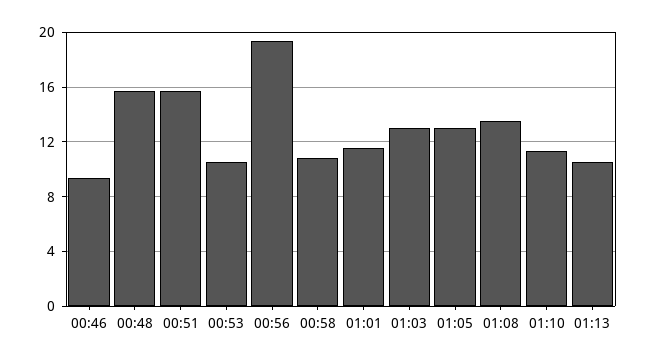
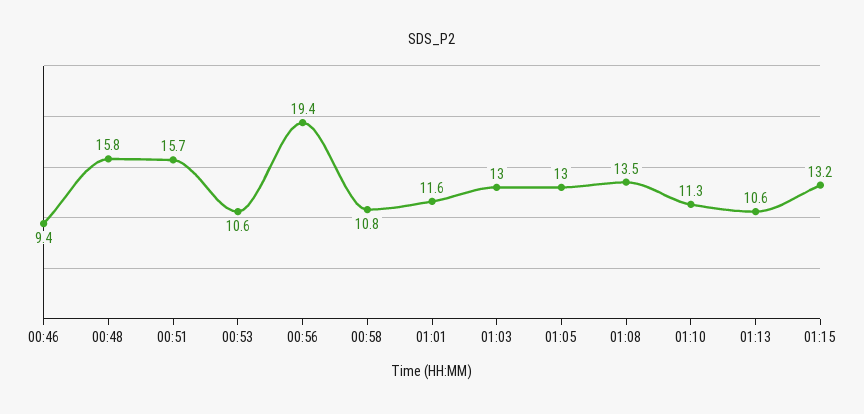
01:15: none -> 13.2

